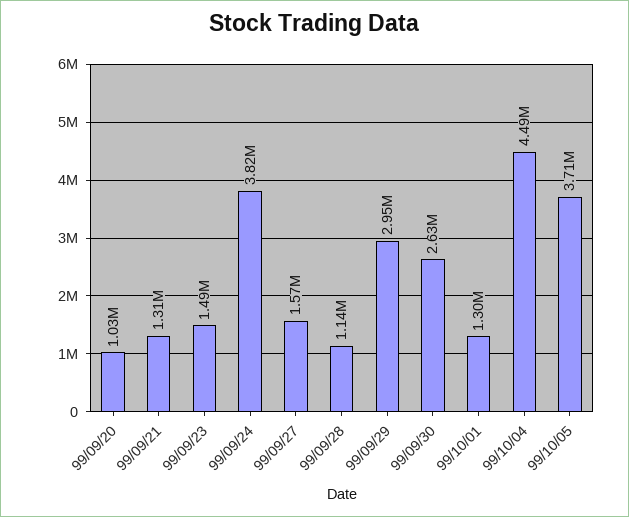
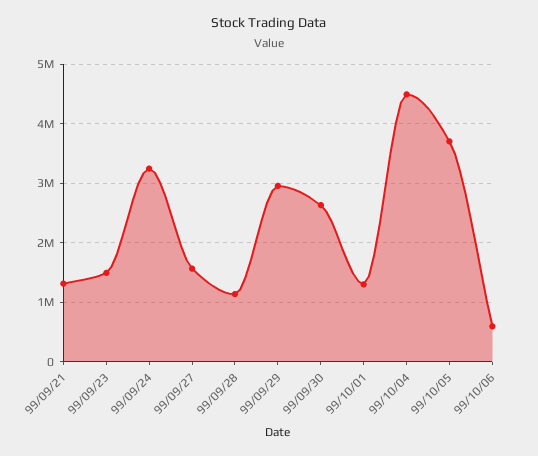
99/09/20: 1030000 -> none
99/09/24: 3820000 -> 3200000
99/10/06: none -> 600000

